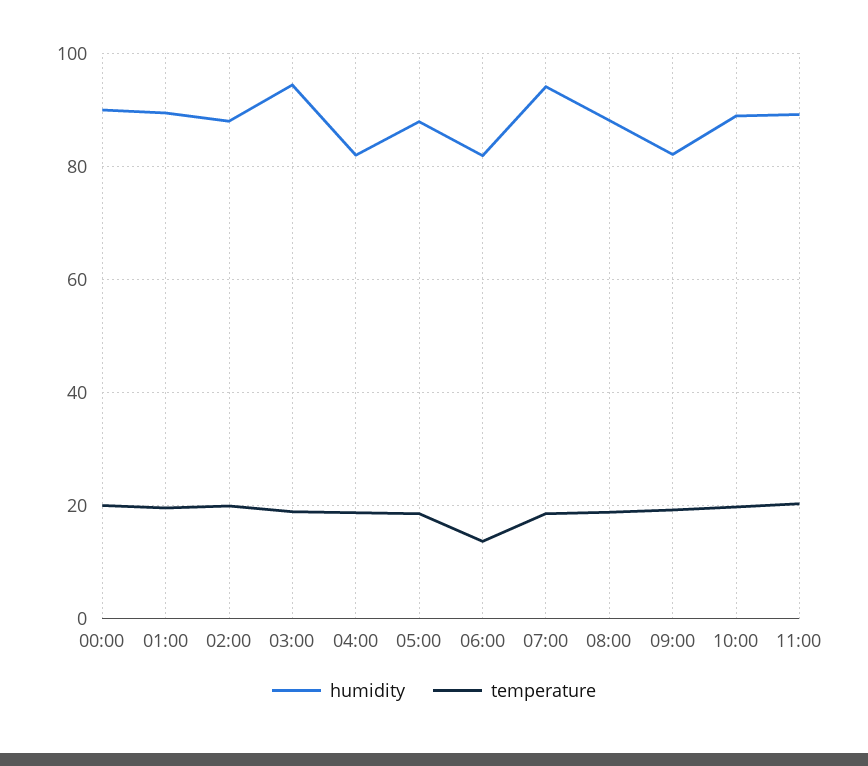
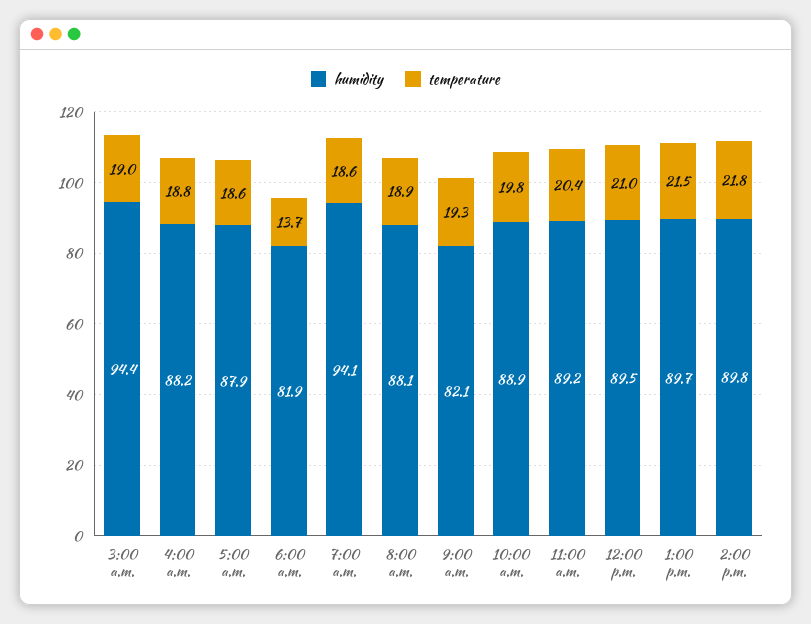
humidity, 00:00: 90 -> none
temperature, 00:00: 20 -> none
humidity, 01:00: 90 -> none
temperature, 01:00: 20 -> none
humidity, 02:00: 88 -> none
temperature, 02:00: 20 -> none
humidity, 04:00: 82 -> 88.2
humidity, 12:00 p.m.: none -> 89.5
temperature, 12:00 p.m.: none -> 21
humidity, 1:00 p.m.: none -> 89.7
temperature, 1:00 p.m.: none -> 21.5
humidity, 2:00 p.m.: none -> 89.8
temperature, 2:00 p.m.: none -> 21.8

